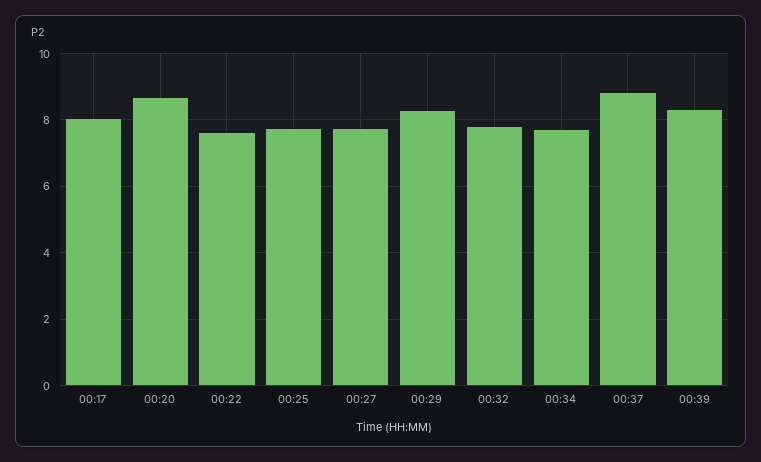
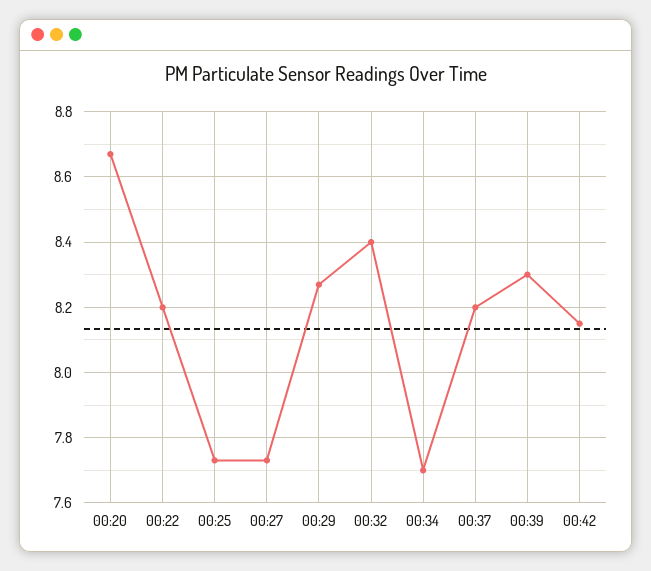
00:17: 8 -> none
00:22: 7.6 -> 8.2
00:32: 7.8 -> 8.4
00:37: 8.8 -> 8.2
00:42: none -> 8.15

